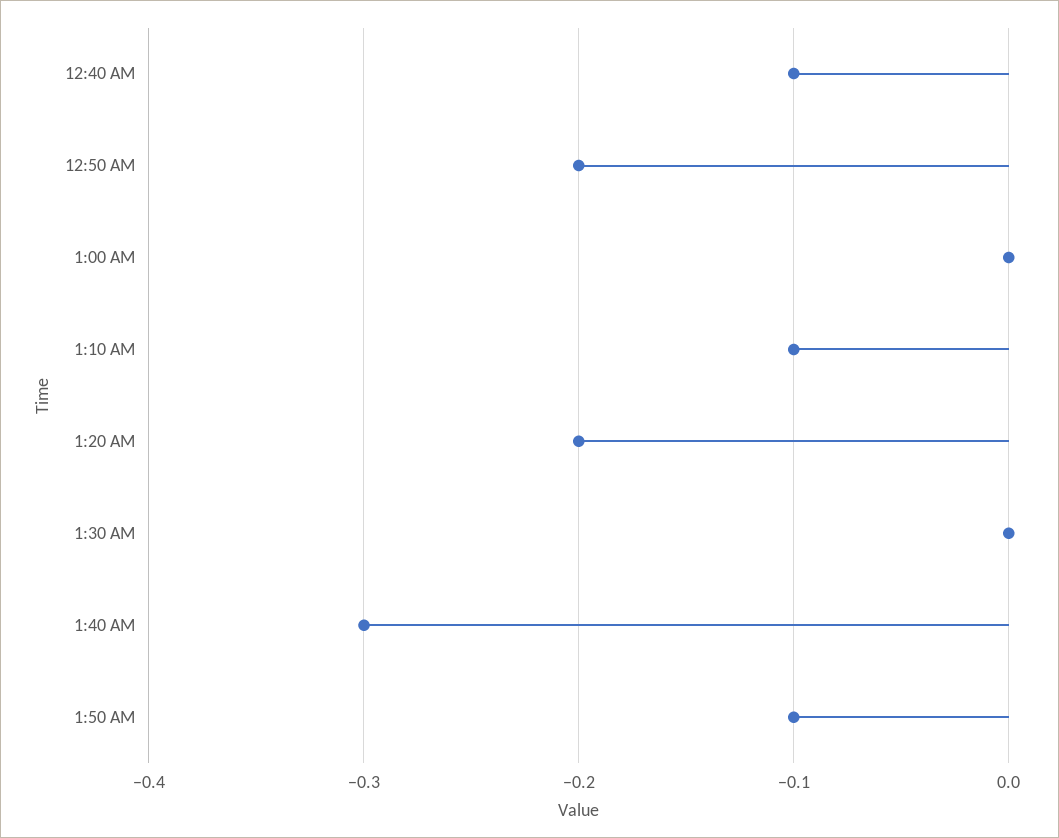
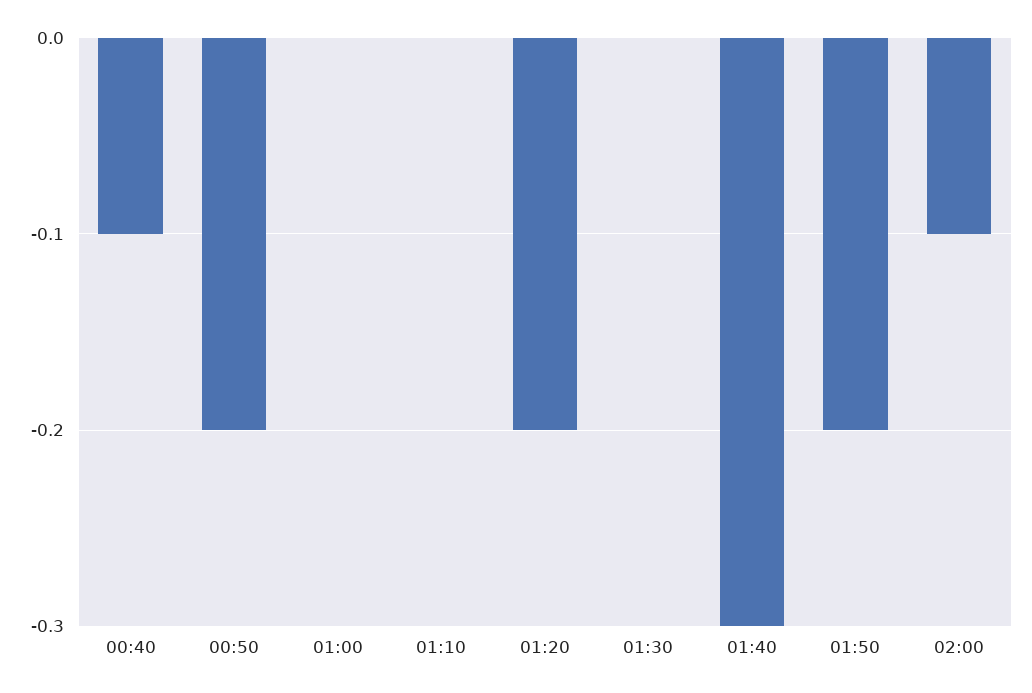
1:10 AM: -0.1 -> 0
1:50 AM: -0.1 -> -0.2
02:00: none -> -0.1

